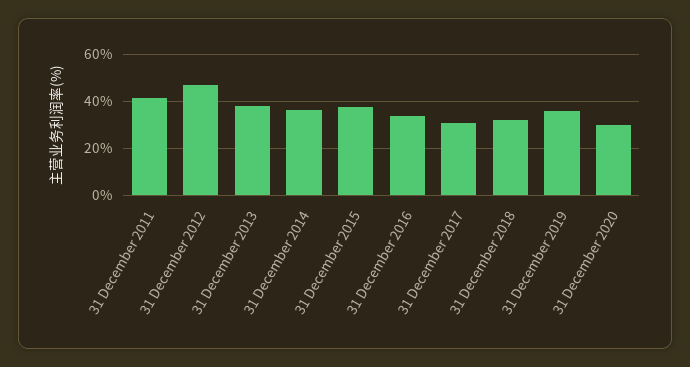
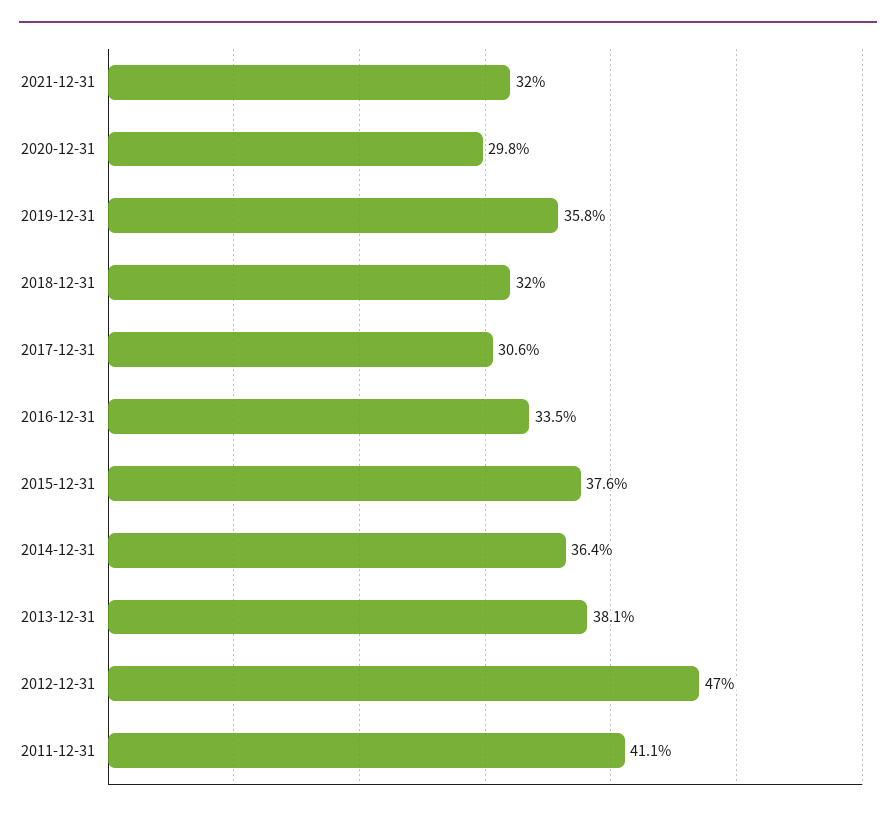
2021-12-31: none -> 32

